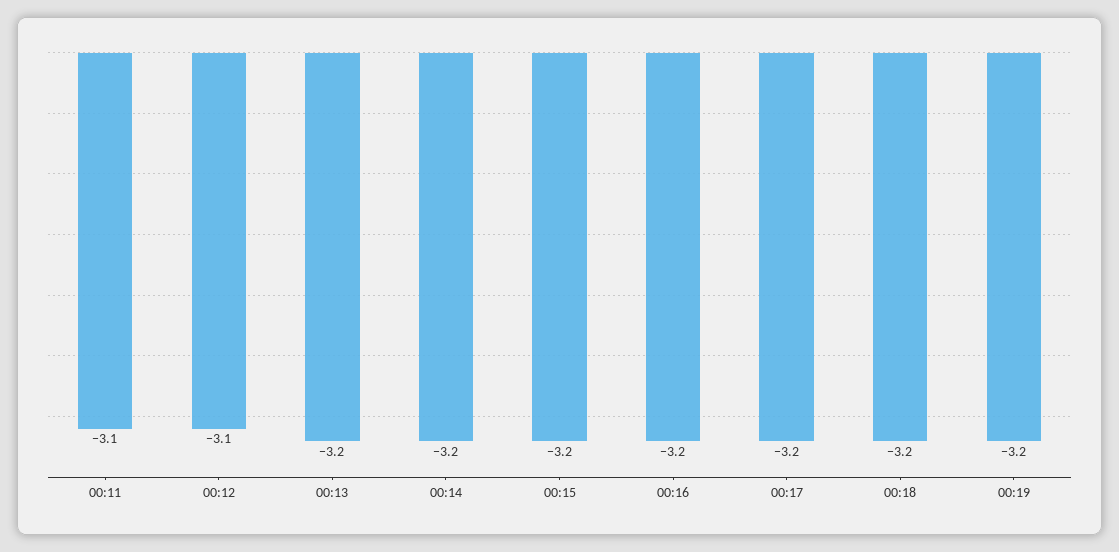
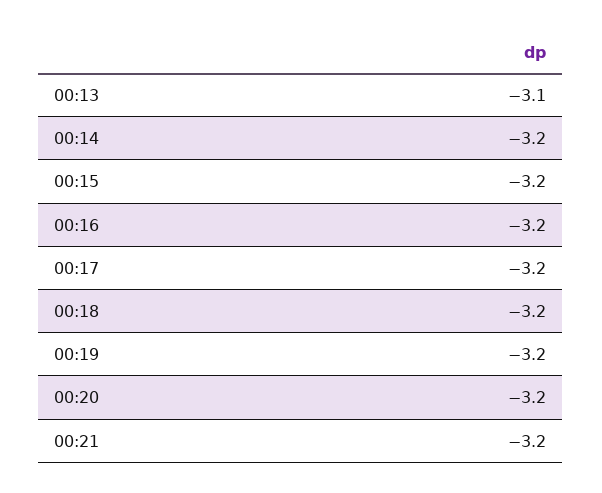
00:11: -3.1 -> none
00:12: -3.1 -> none
00:13: -3.2 -> -3.1
00:20: none -> -3.2
00:21: none -> -3.2

